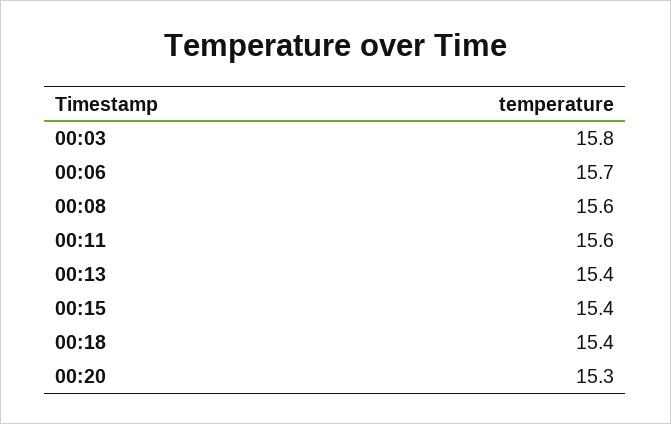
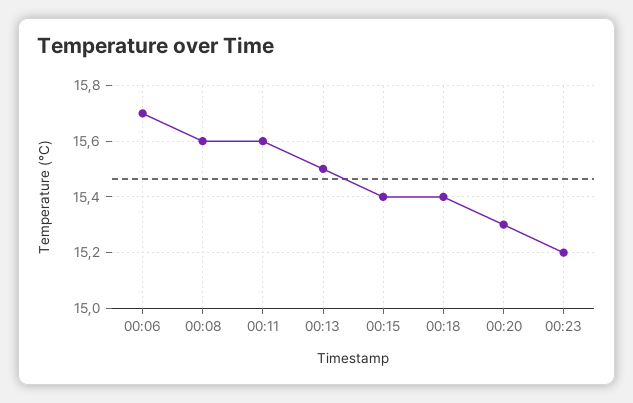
00:03: 15.8 -> none
00:13: 15.4 -> 15.5
00:23: none -> 15.2

